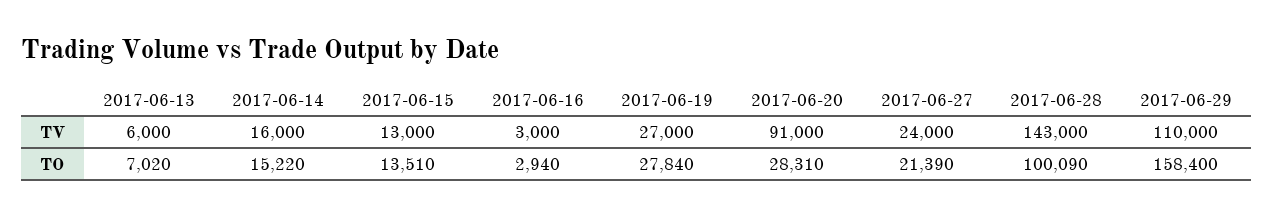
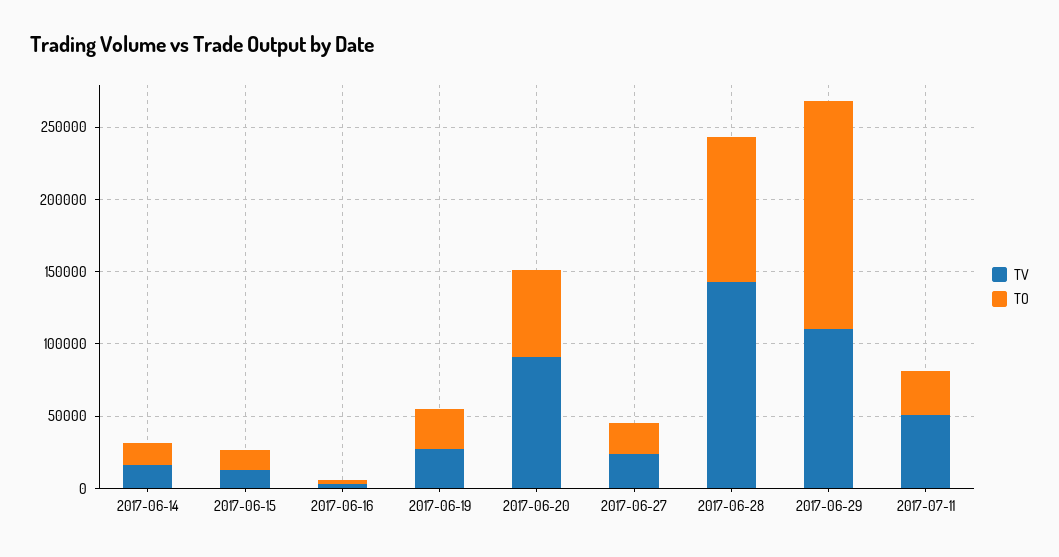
TV, 2017-06-13: 6000 -> none
TO, 2017-06-13: 7020 -> none
TO, 2017-06-20: 28310 -> 60000
TV, 2017-07-11: none -> 50000
TO, 2017-07-11: none -> 30000

